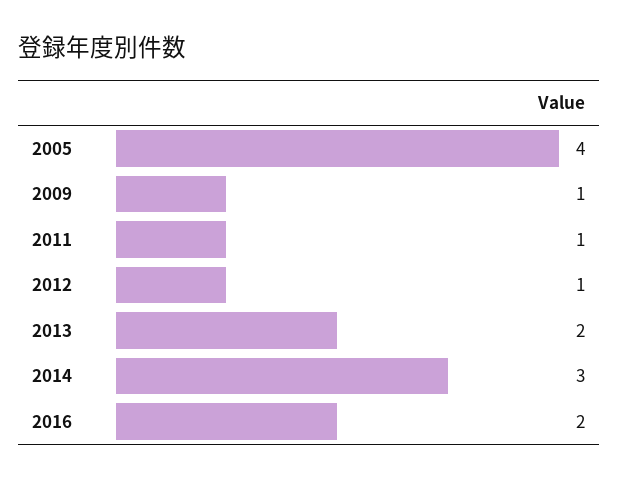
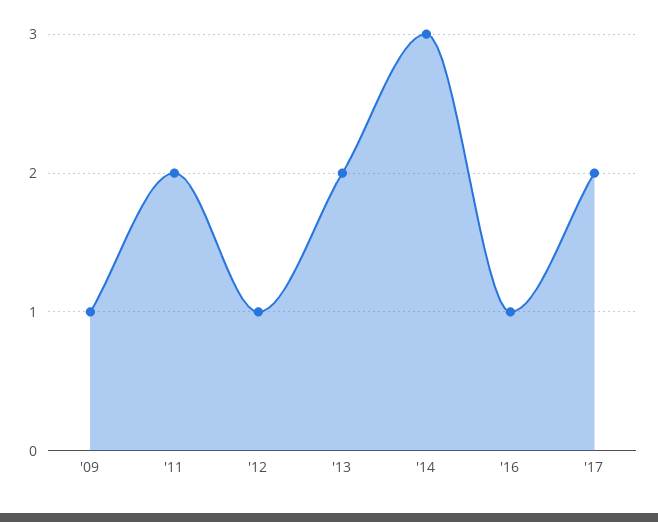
2005: 4 -> none
2011: 1 -> 2
2016: 2 -> 1
'17: none -> 2

